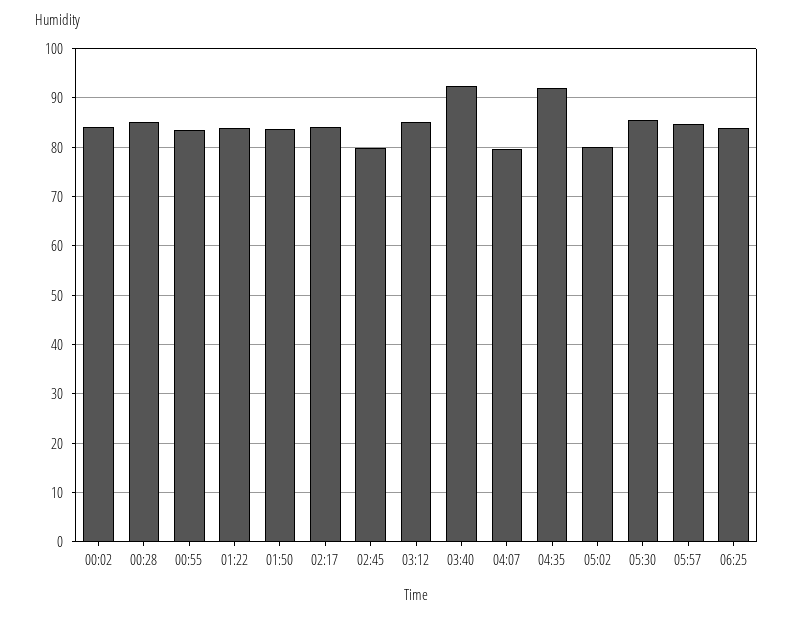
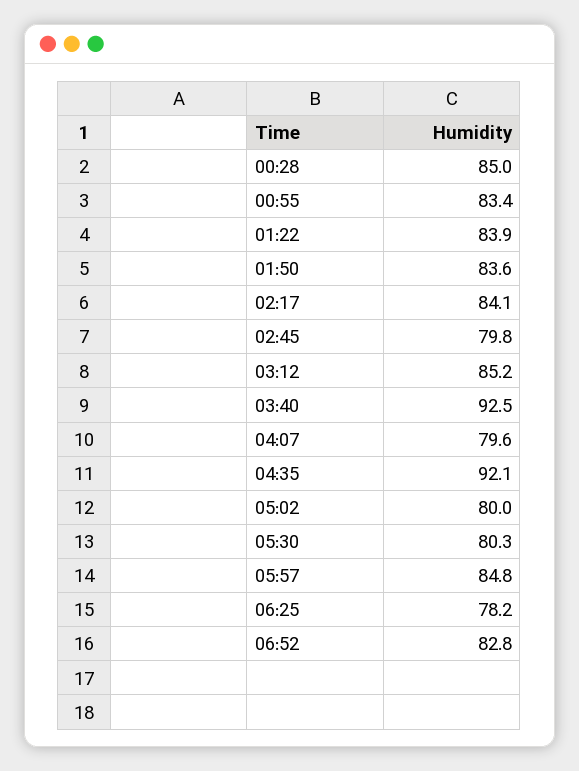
00:02: 84 -> none
05:30: 86 -> 80.3
06:25: 84 -> 78.2
06:52: none -> 82.8

